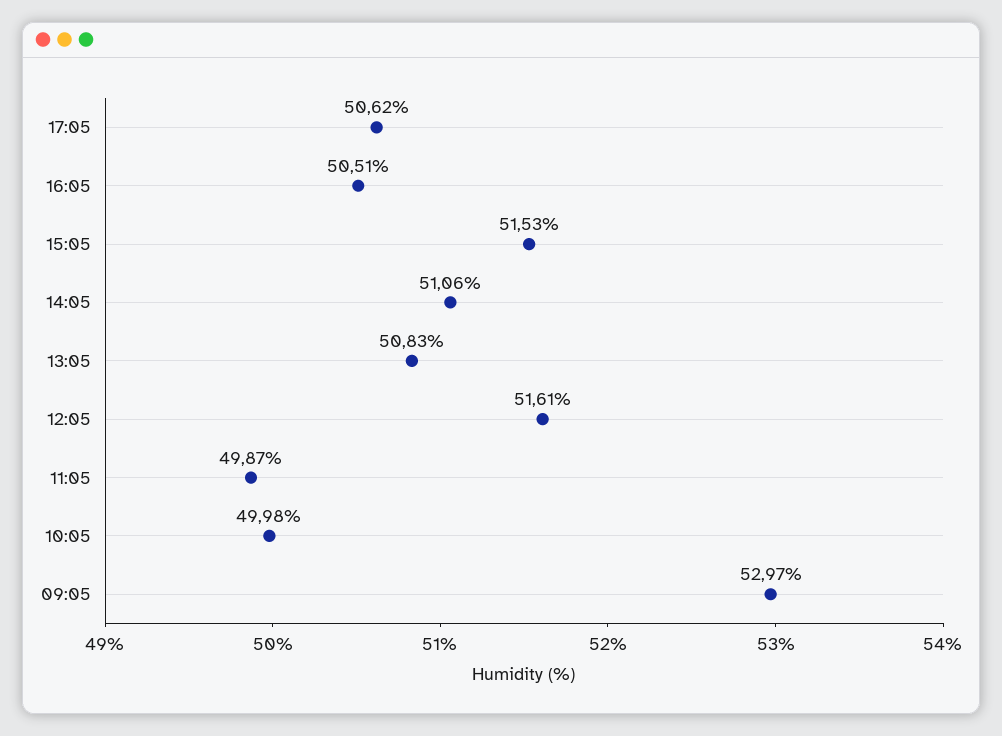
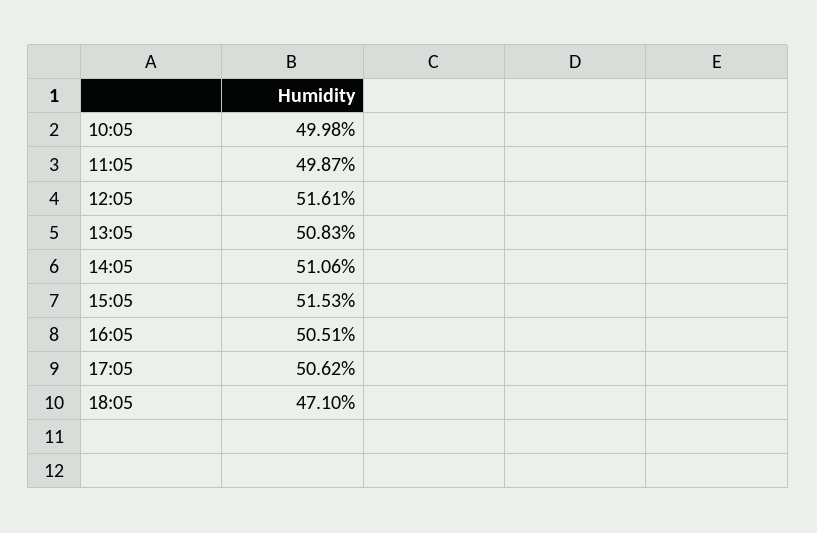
09:05: 52.97 -> none
18:05: none -> 47.1

